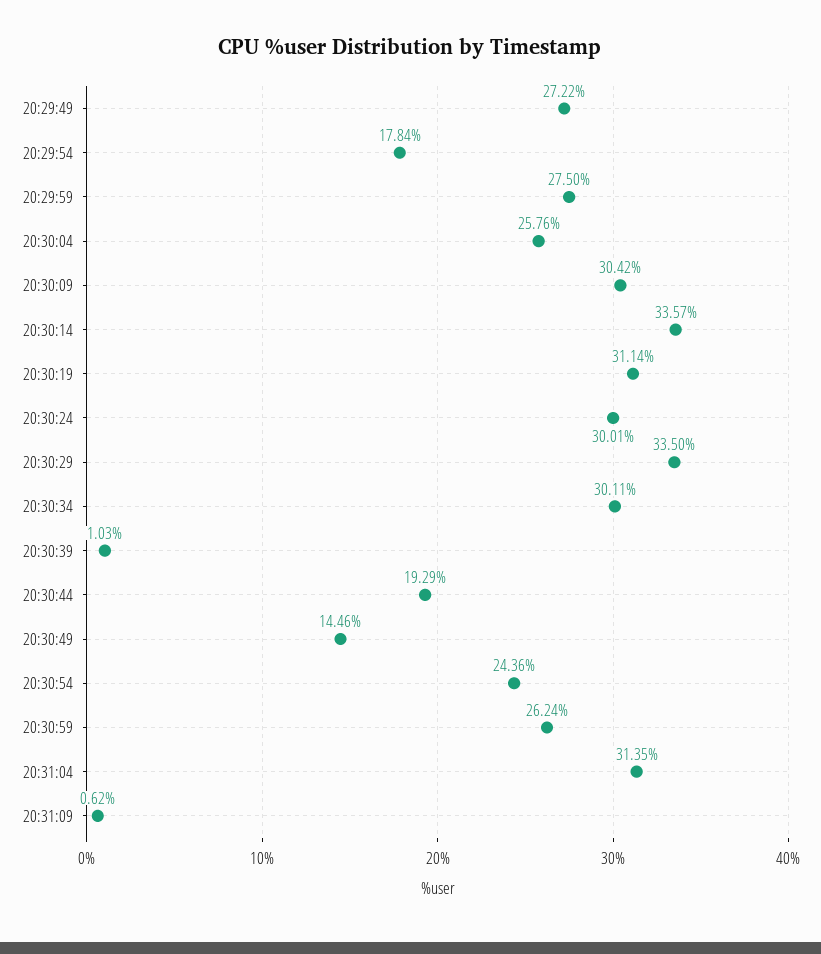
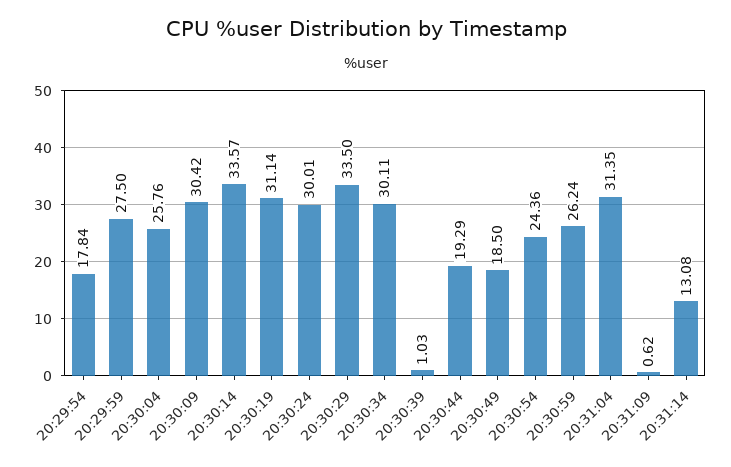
20:29:49: 27.22 -> none
20:30:49: 14.46 -> 18.5
20:31:14: none -> 13.08

